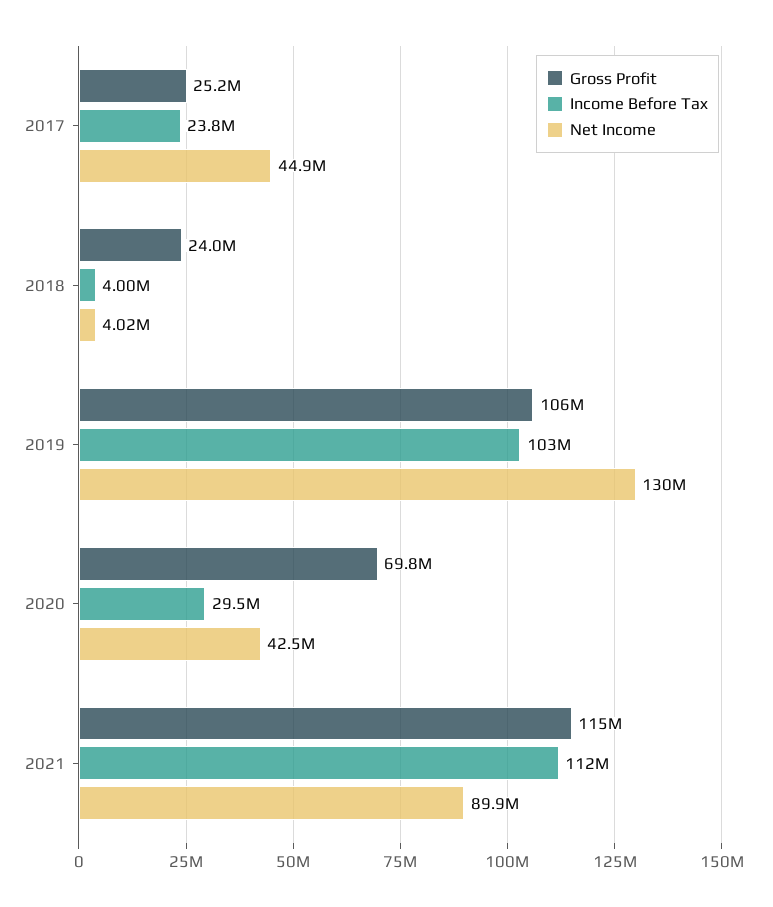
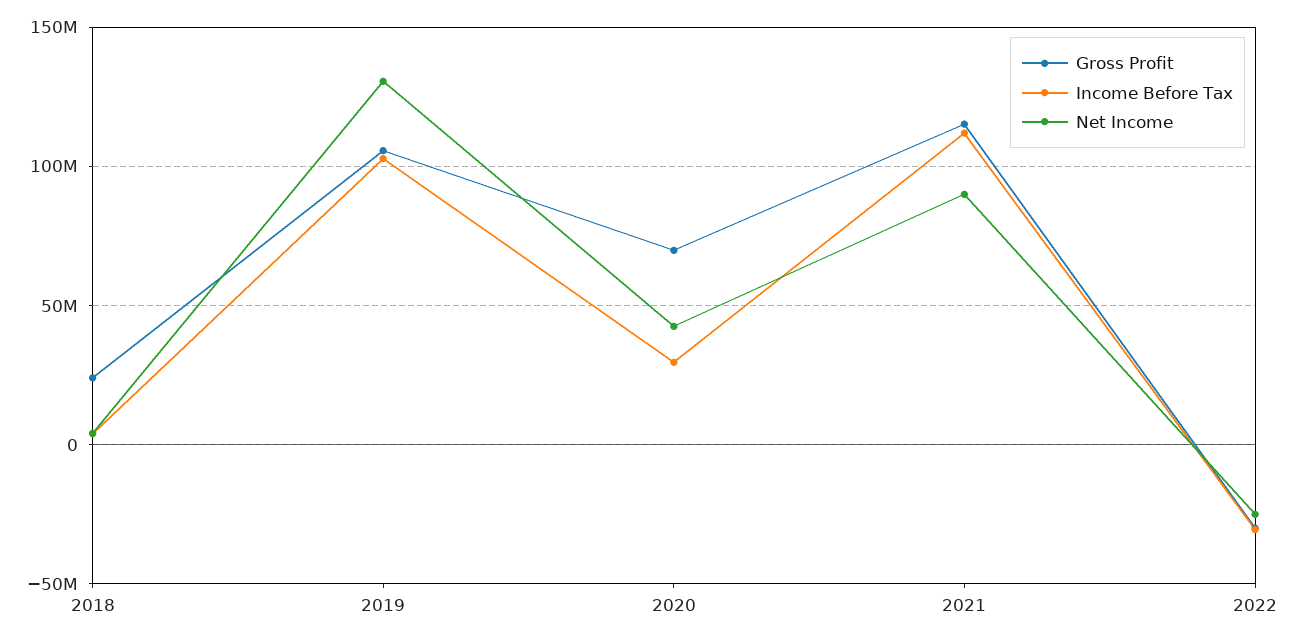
Gross Profit, 2017: 25200000 -> none
Income Before Tax, 2017: 23800000 -> none
Net Income, 2017: 44900000 -> none
Gross Profit, 2022: none -> -30000000
Income Before Tax, 2022: none -> -30000000
Net Income, 2022: none -> -25000000

